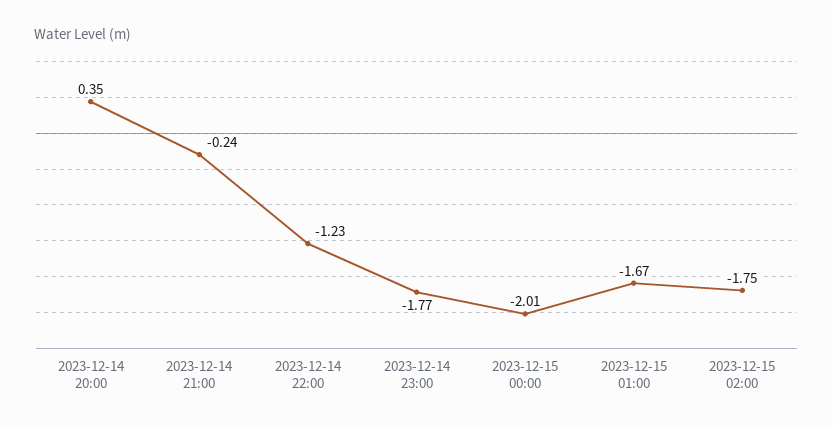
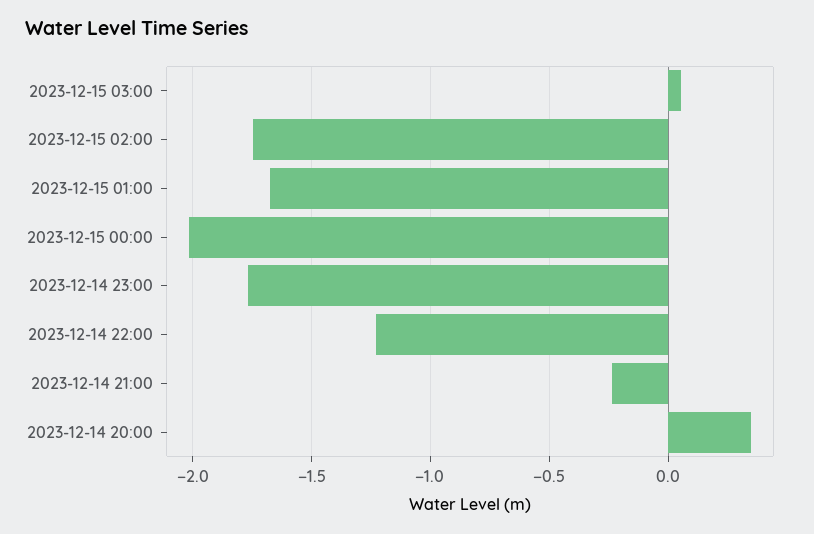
2023-12-15 03:00: none -> 0.05

